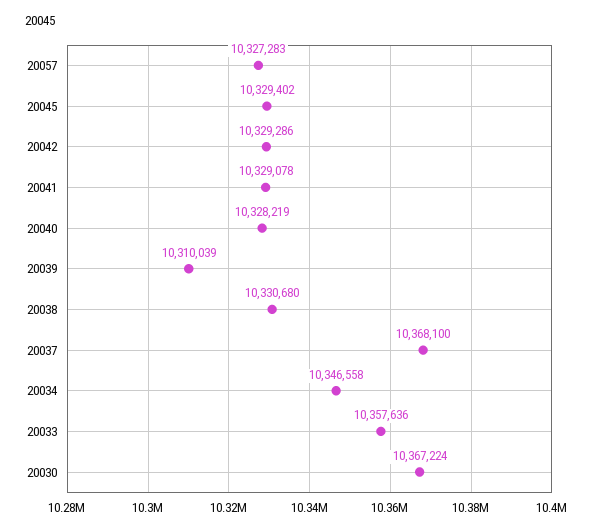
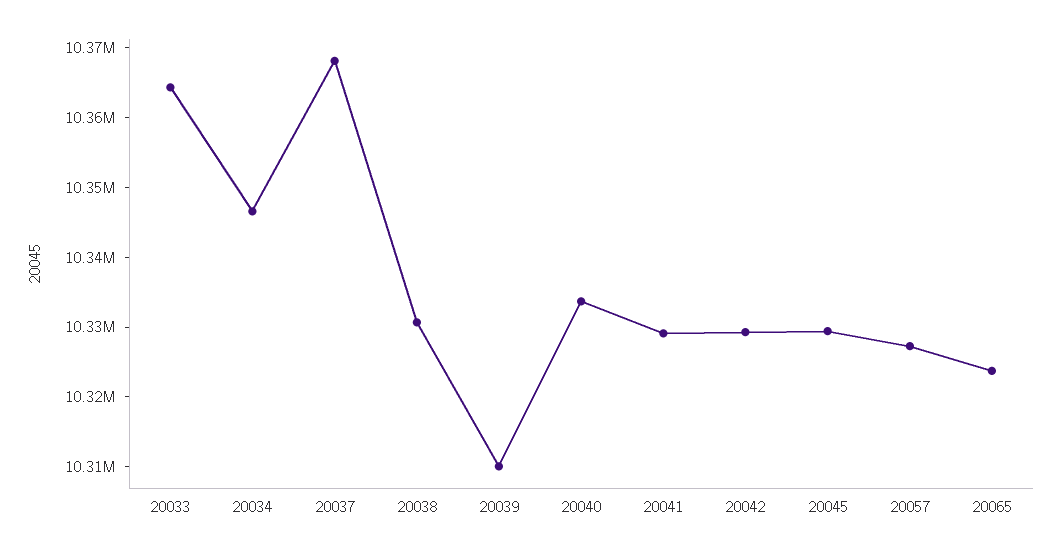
20040: 10328219 -> 10334000
20033: 10357636 -> 10364000
20030: 10367224 -> none
20065: none -> 10324000

